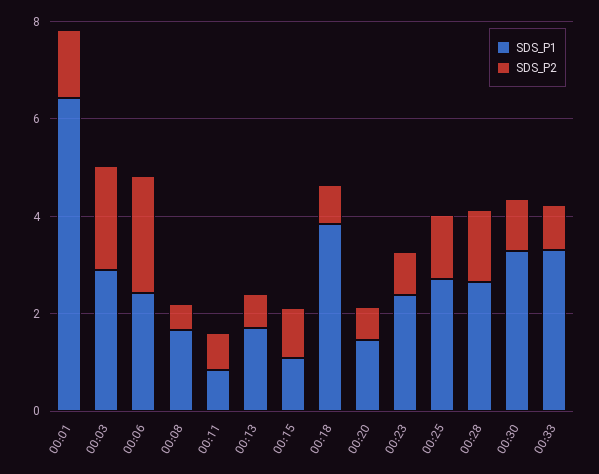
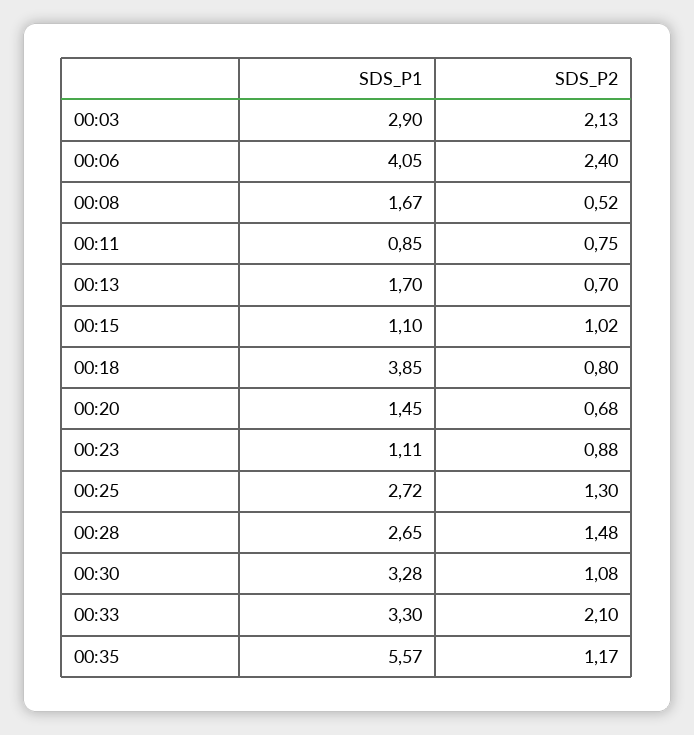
SDS_P1, 00:01: 6.5 -> none
SDS_P2, 00:01: 1.5 -> none
SDS_P1, 00:06: 2.5 -> 4.05
SDS_P1, 00:23: 2.5 -> 1.11
SDS_P2, 00:33: 1 -> 2.1
SDS_P1, 00:35: none -> 5.57
SDS_P2, 00:35: none -> 1.17

